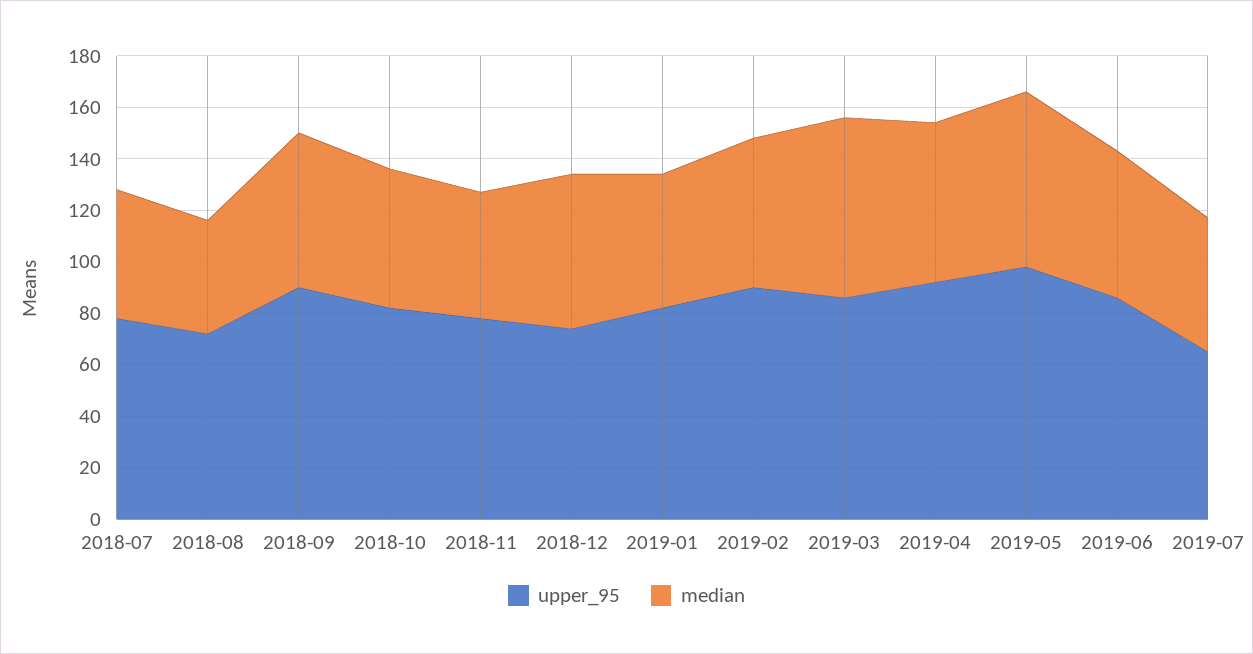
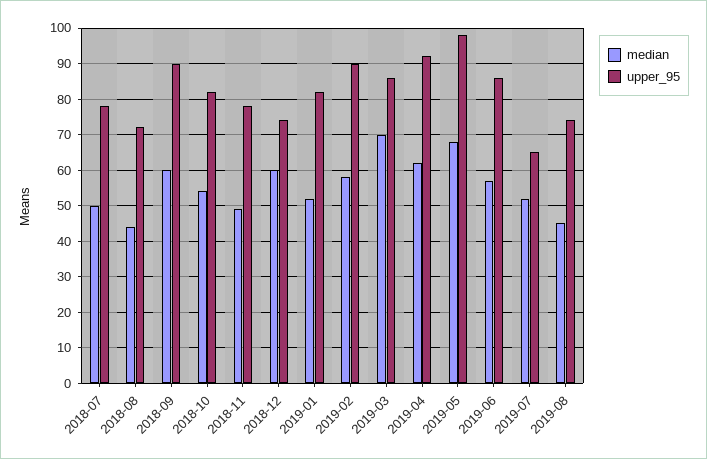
median, 2019-08: none -> 45
upper_95, 2019-08: none -> 75

